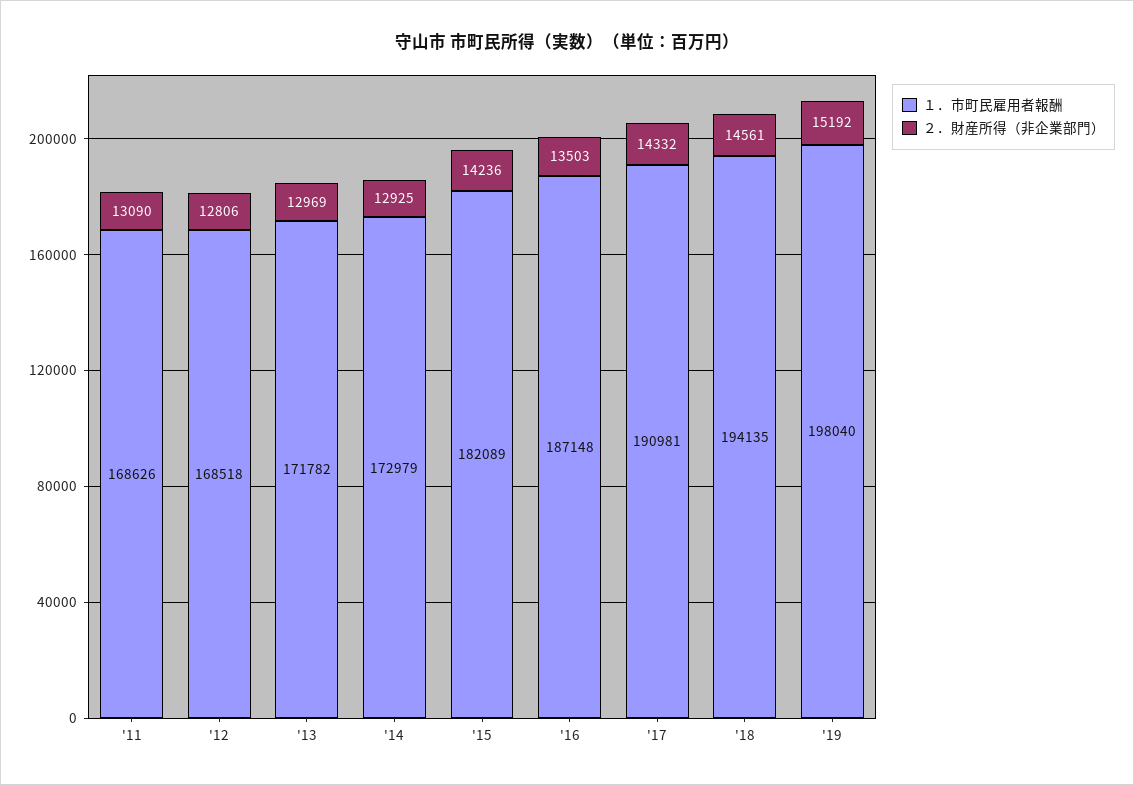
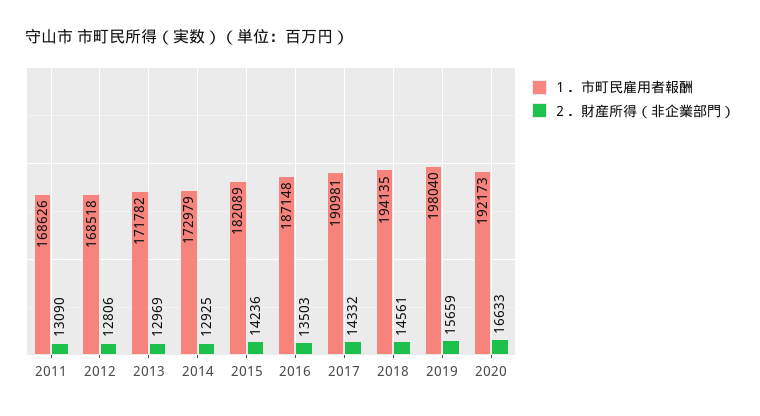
２．財産所得（非企業部門）, '19: 15192 -> 15659
１．市町民雇用者報酬, 2020: none -> 192173
２．財産所得（非企業部門）, 2020: none -> 16633

